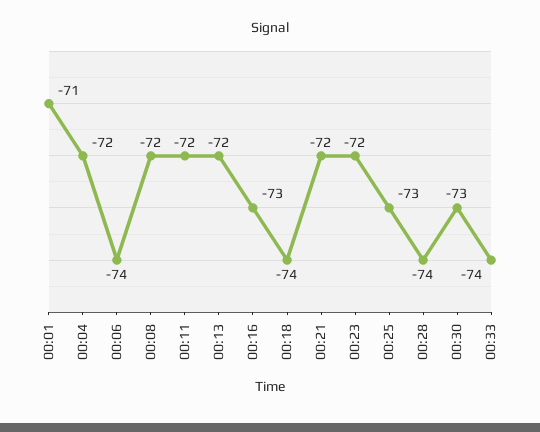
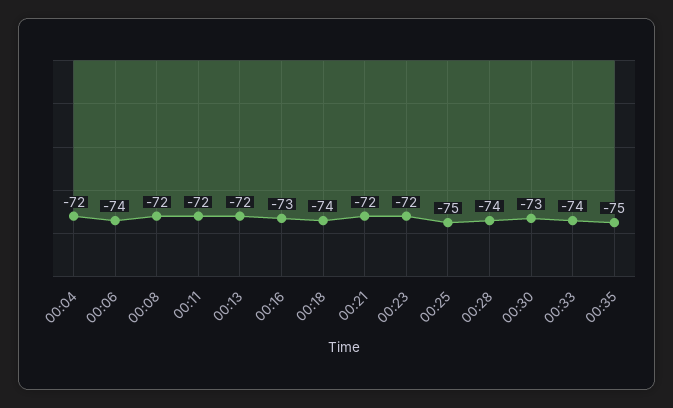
00:01: -71 -> none
00:25: -73 -> -75
00:35: none -> -75

